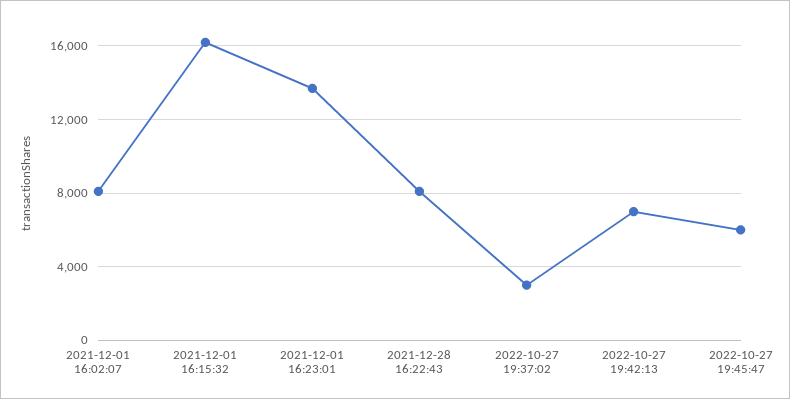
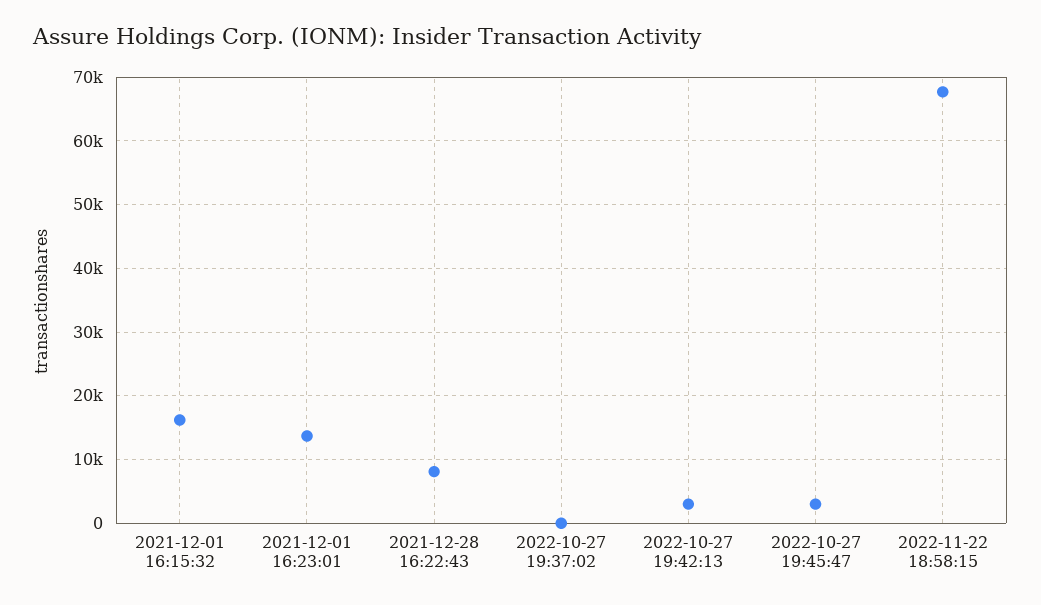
2021-12-01 16:02:07: 8000 -> none
2022-10-27 19:37:02: 3000 -> 0
2022-10-27 19:42:13: 7000 -> 3000
2022-10-27 19:45:47: 6000 -> 3000
2022-11-22 18:58:15: none -> 68000

